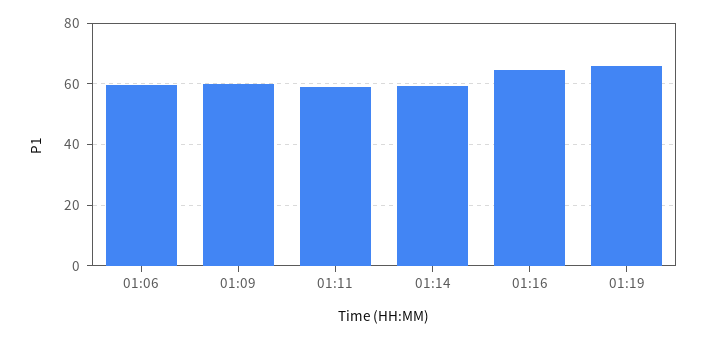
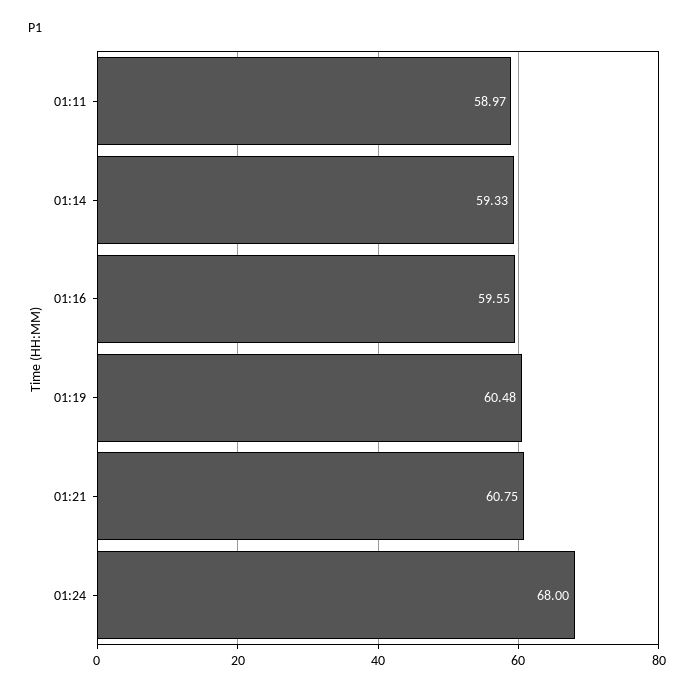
01:06: 60 -> none
01:09: 60 -> none
01:16: 64 -> 59.55
01:19: 66 -> 60.48
01:21: none -> 60.75
01:24: none -> 68

